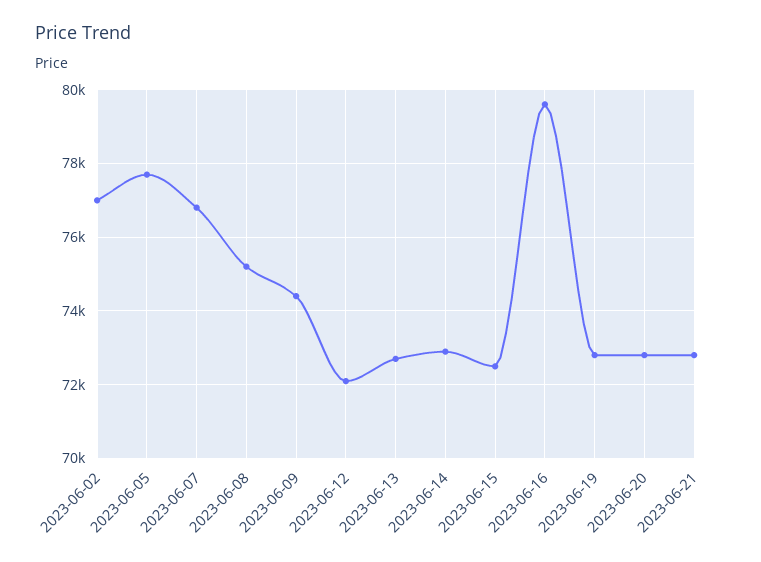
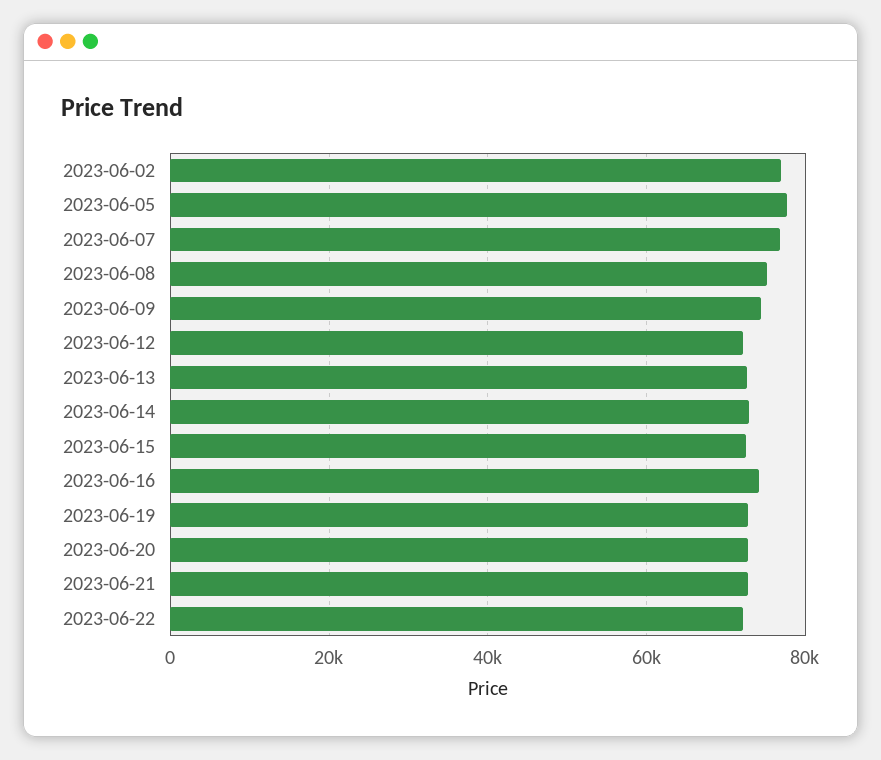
2023-06-16: 79600 -> 74000
2023-06-22: none -> 72000

